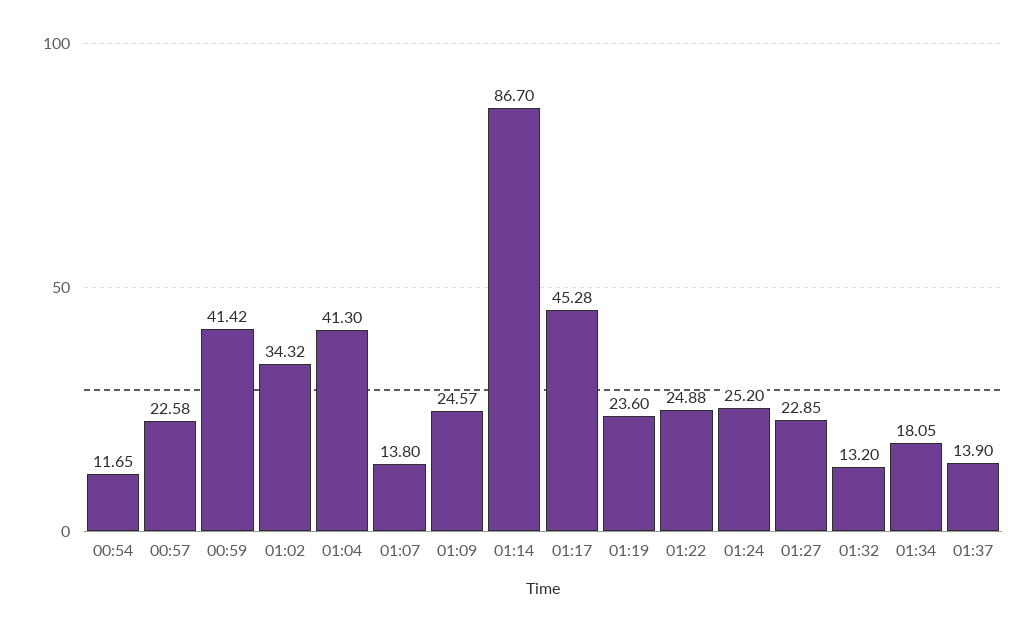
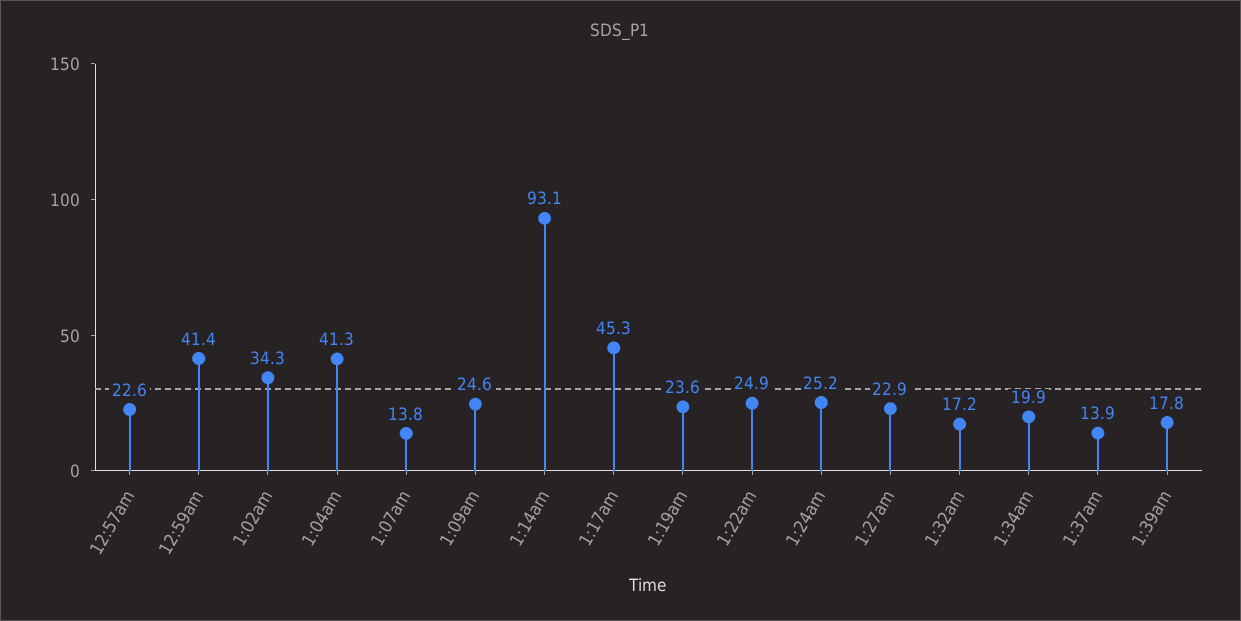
00:54: 11.65 -> none
01:14: 86.7 -> 93.1
01:32: 13.2 -> 17.2
01:34: 18.05 -> 19.9
1:39am: none -> 17.8

